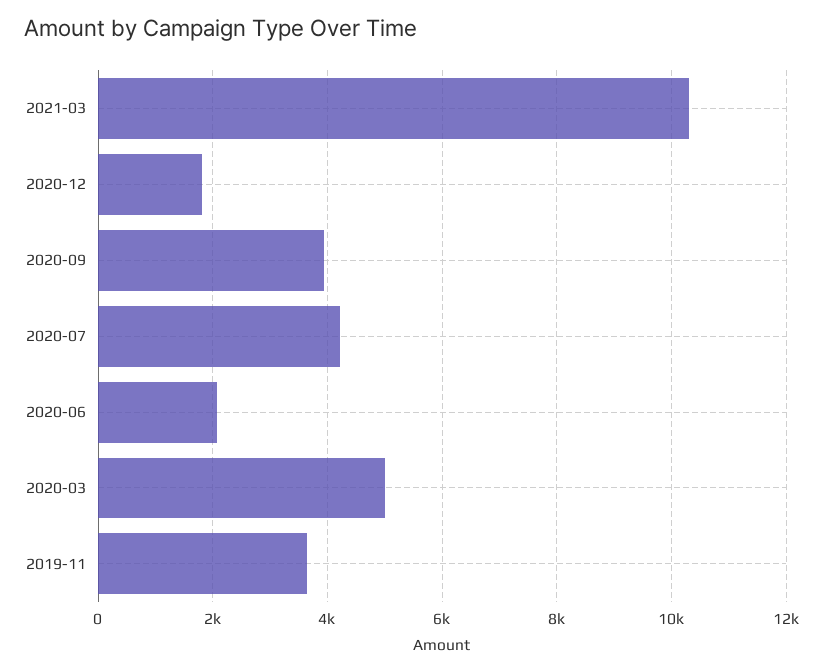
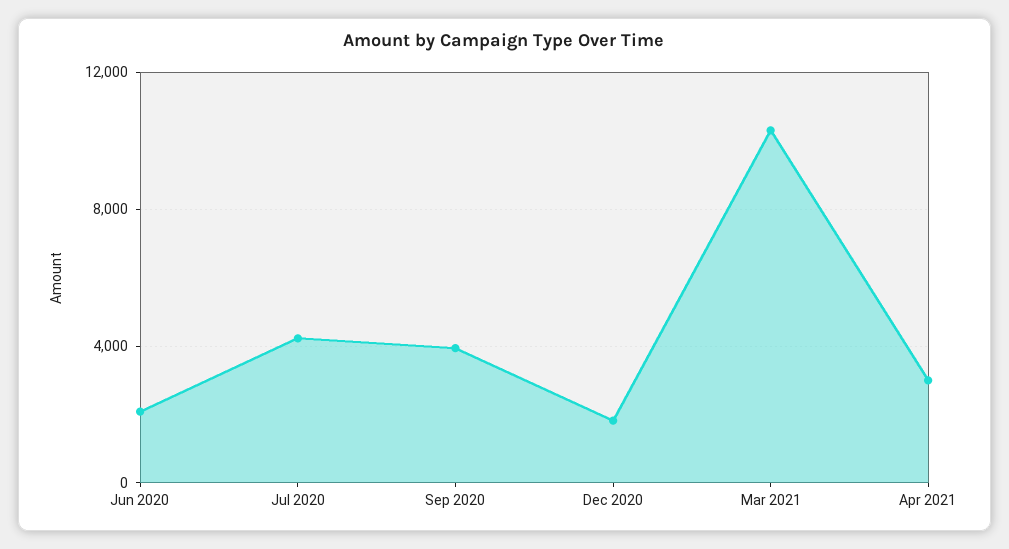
2020-03: 5000 -> none
2019-11: 3600 -> none
Apr 2021: none -> 3000

